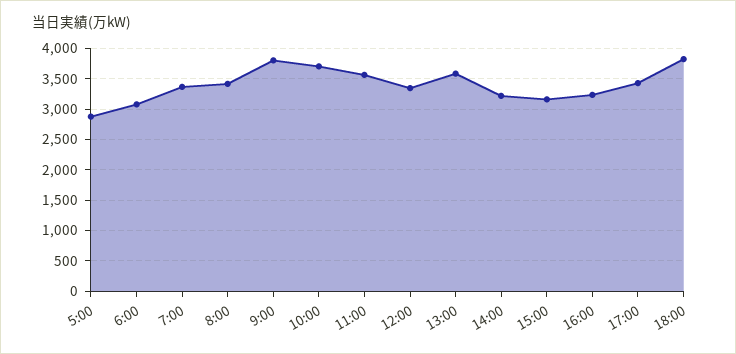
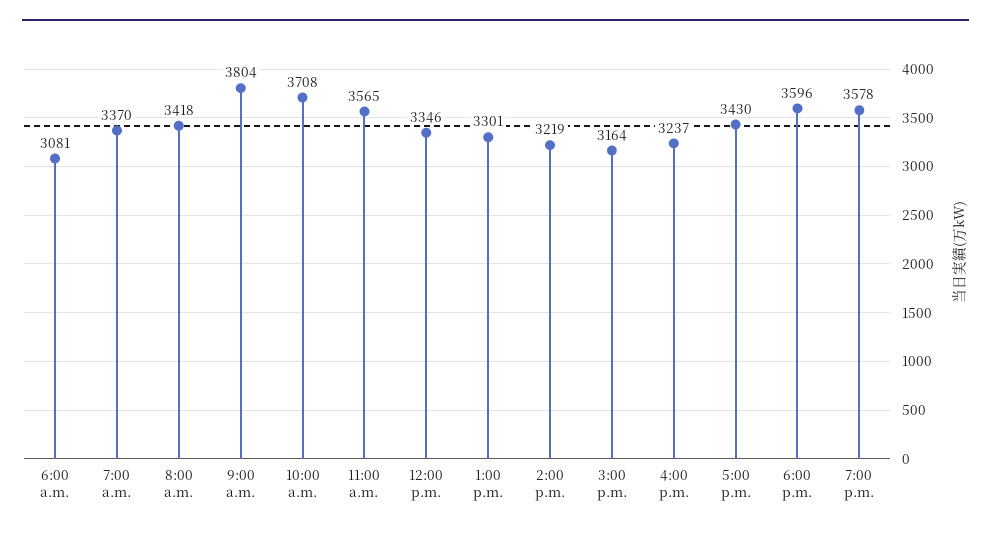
5:00: 2900 -> none
13:00: 3600 -> 3301
18:00: 3800 -> 3596
7:00 p.m.: none -> 3578

